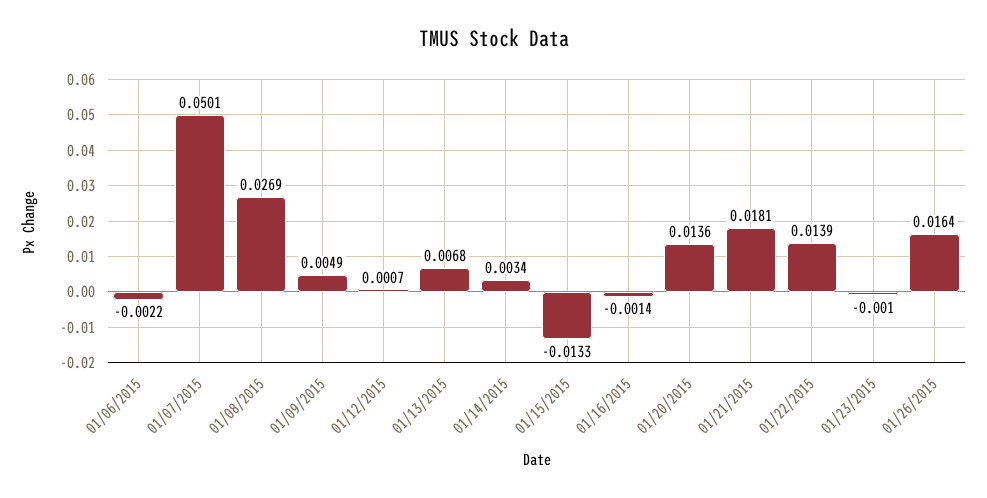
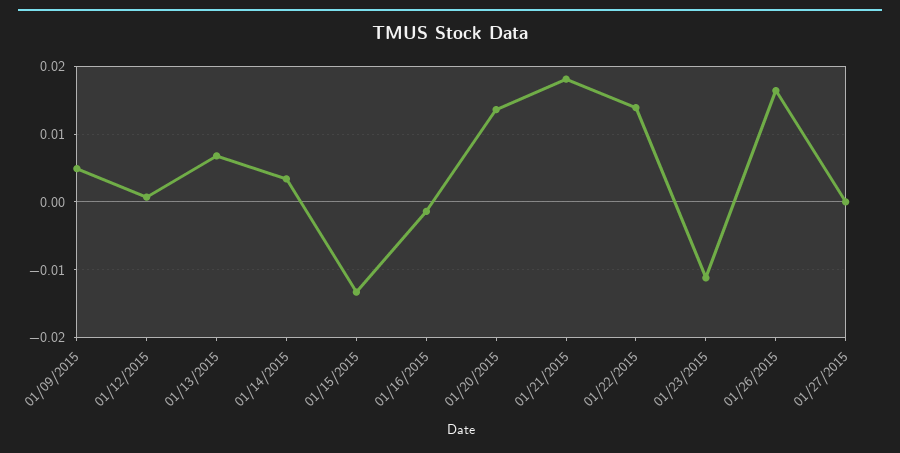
01/06/2015: -0.0022 -> none
01/07/2015: 0.0501 -> none
01/08/2015: 0.0269 -> none
01/23/2015: -0.001 -> -0.011
01/27/2015: none -> 0

